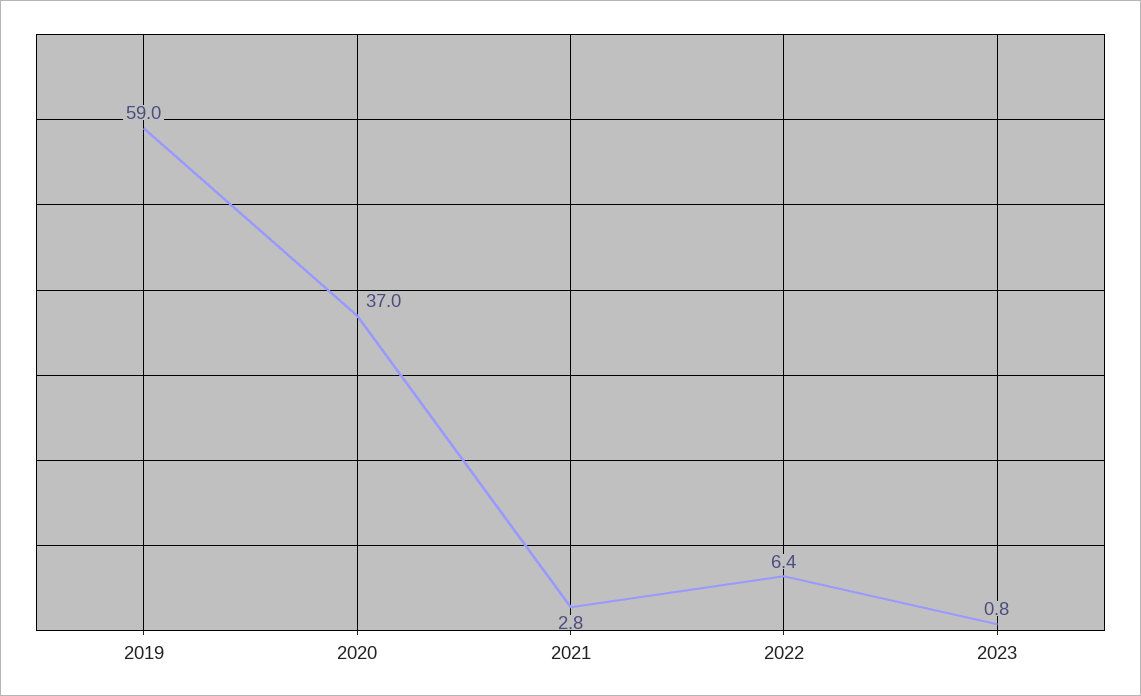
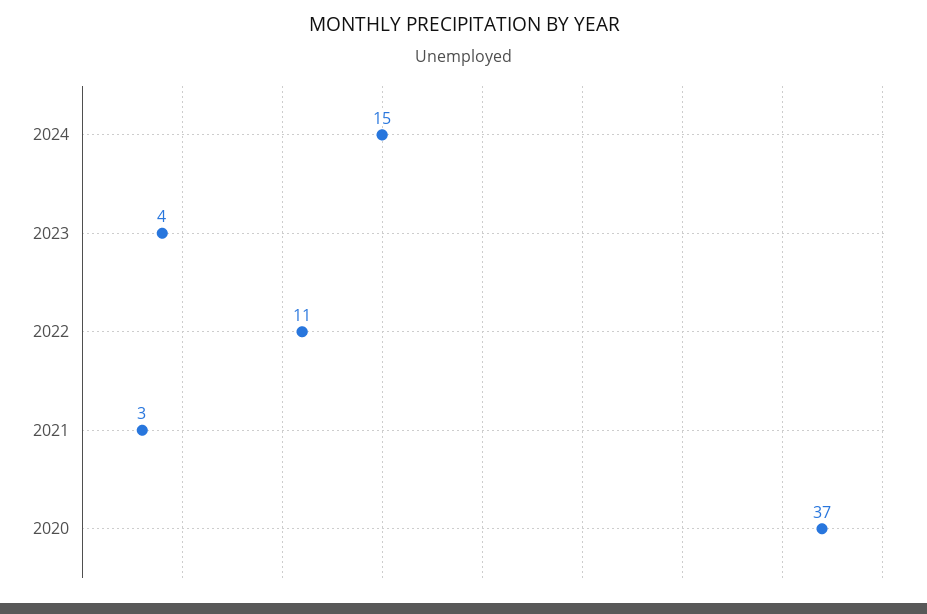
2019: 59 -> none
2022: 6.4 -> 11
2023: 0.8 -> 4
2024: none -> 15

